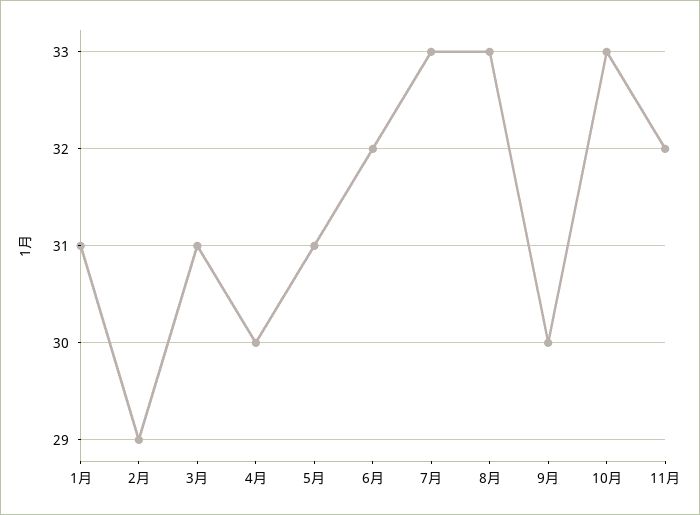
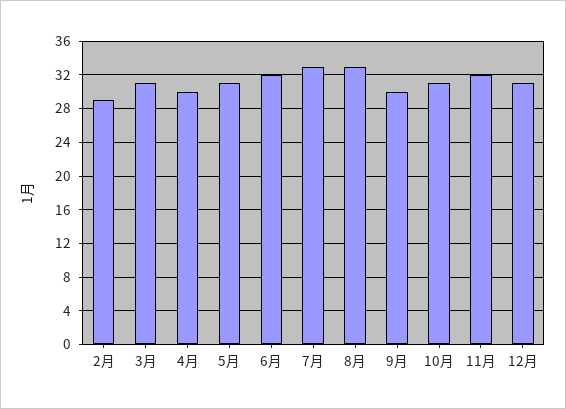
1月: 31 -> none
10月: 33 -> 31
12月: none -> 31

